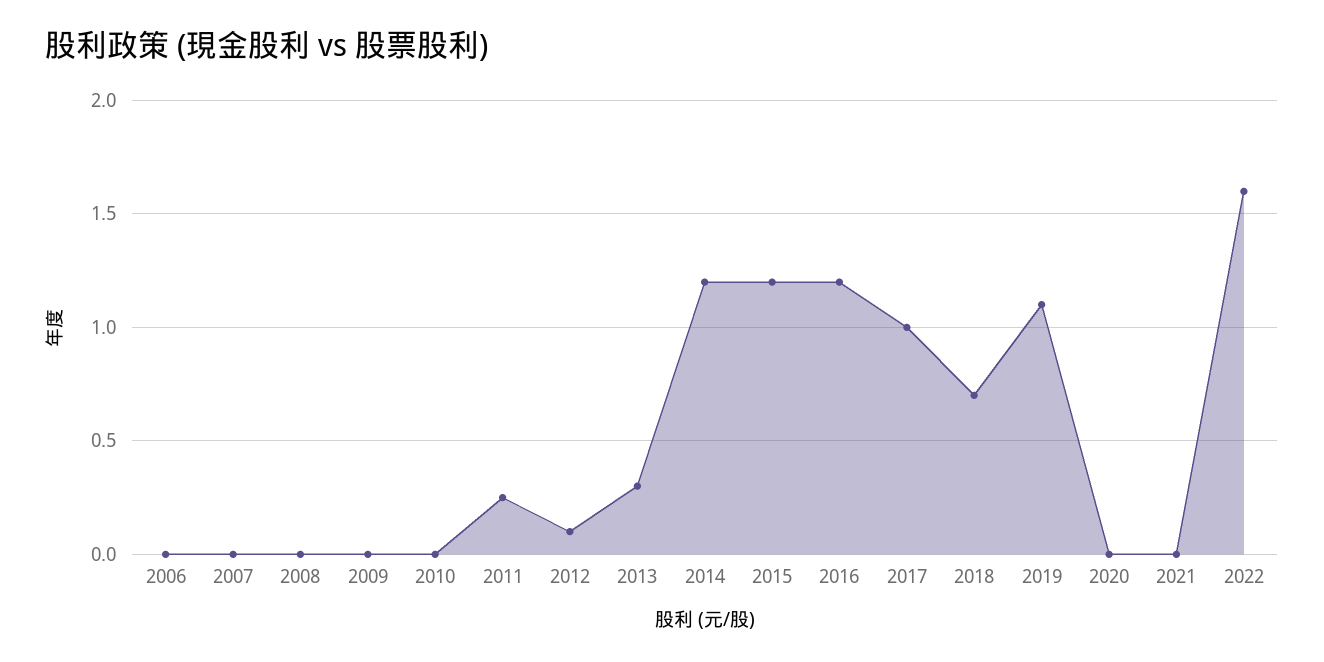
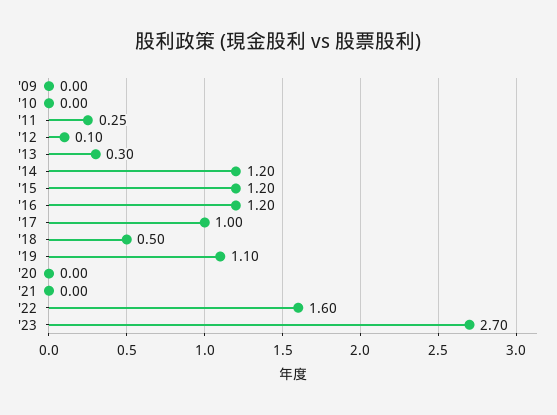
2006: 0 -> none
2007: 0 -> none
2008: 0 -> none
2018: 0.7 -> 0.5
'23: none -> 2.7

